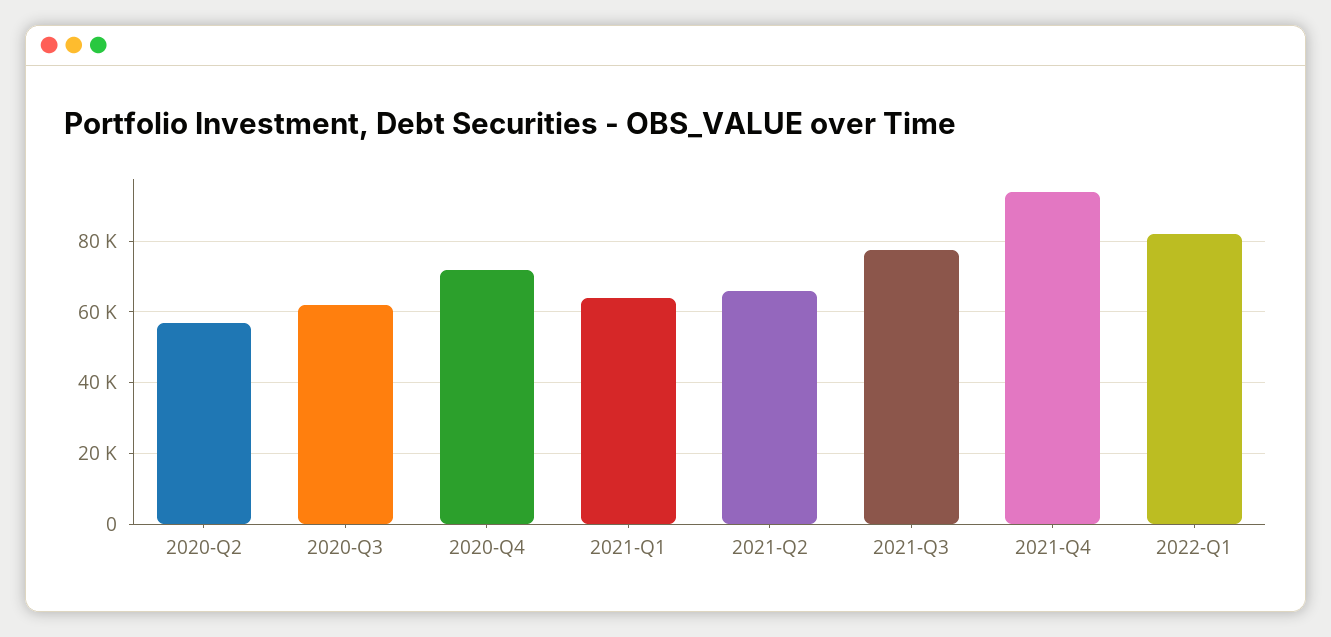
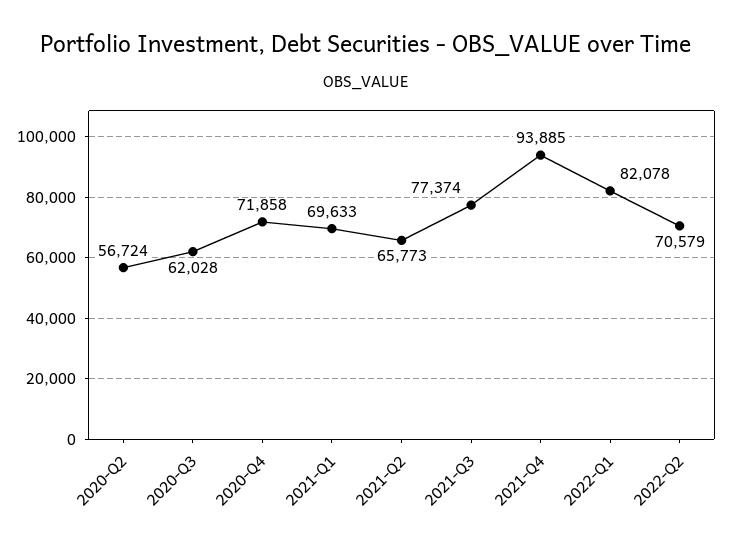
2021-Q1: 64000 -> 69633
2022-Q2: none -> 70579

